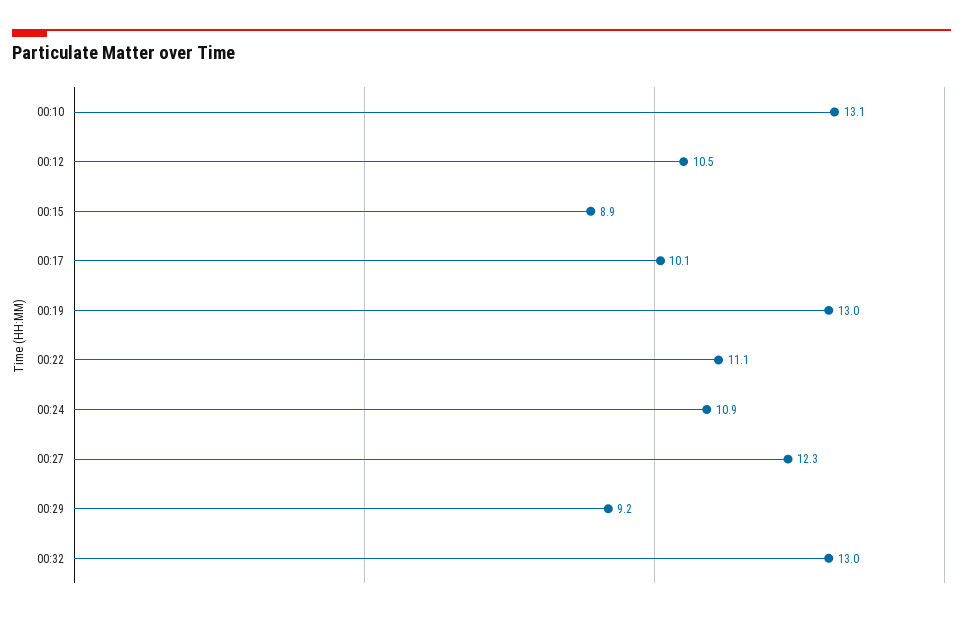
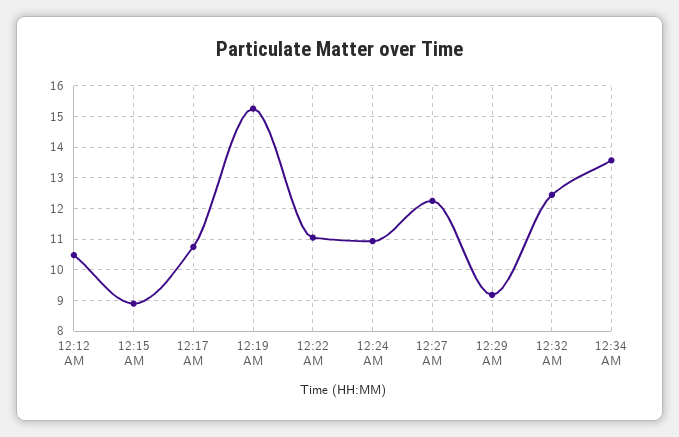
00:10: 13.1 -> none
00:17: 10.1 -> 10.8
00:19: 13 -> 15.2
00:32: 13 -> 12.4
12:34 AM: none -> 13.6

